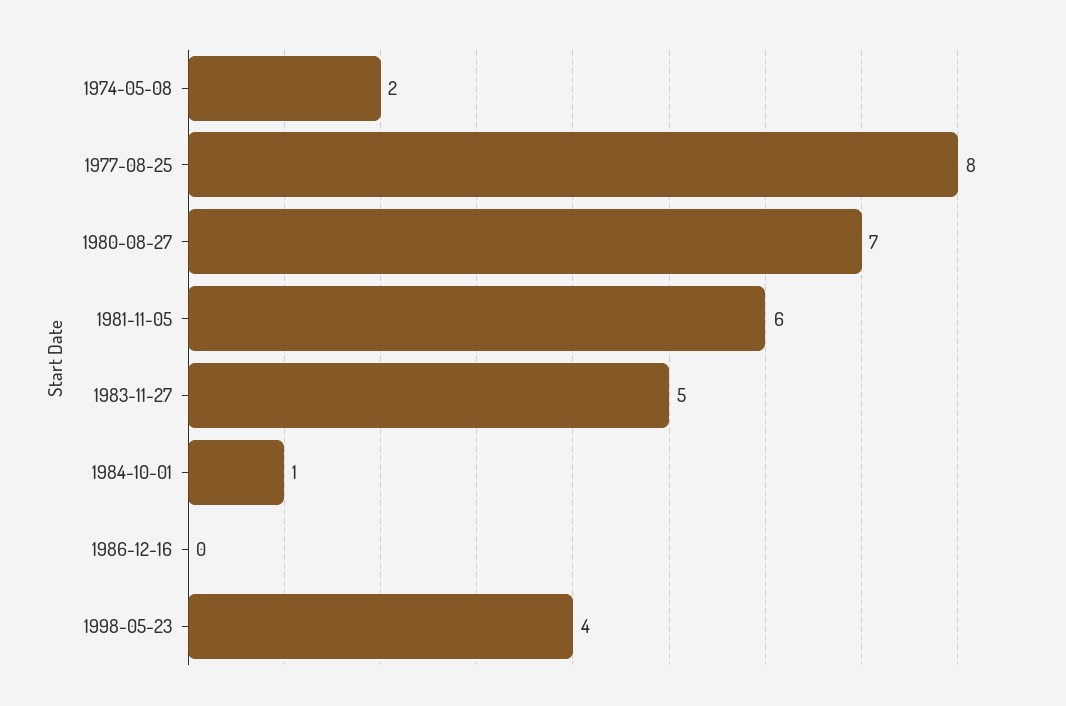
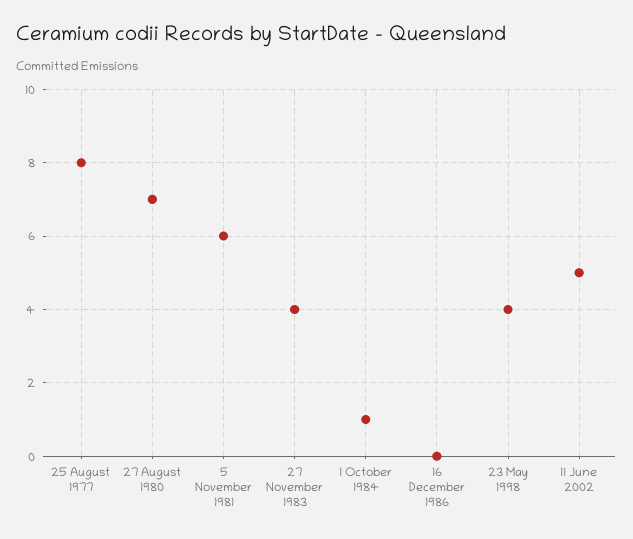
1974-05-08: 2 -> none
1983-11-27: 5 -> 4
11 June 2002: none -> 5

